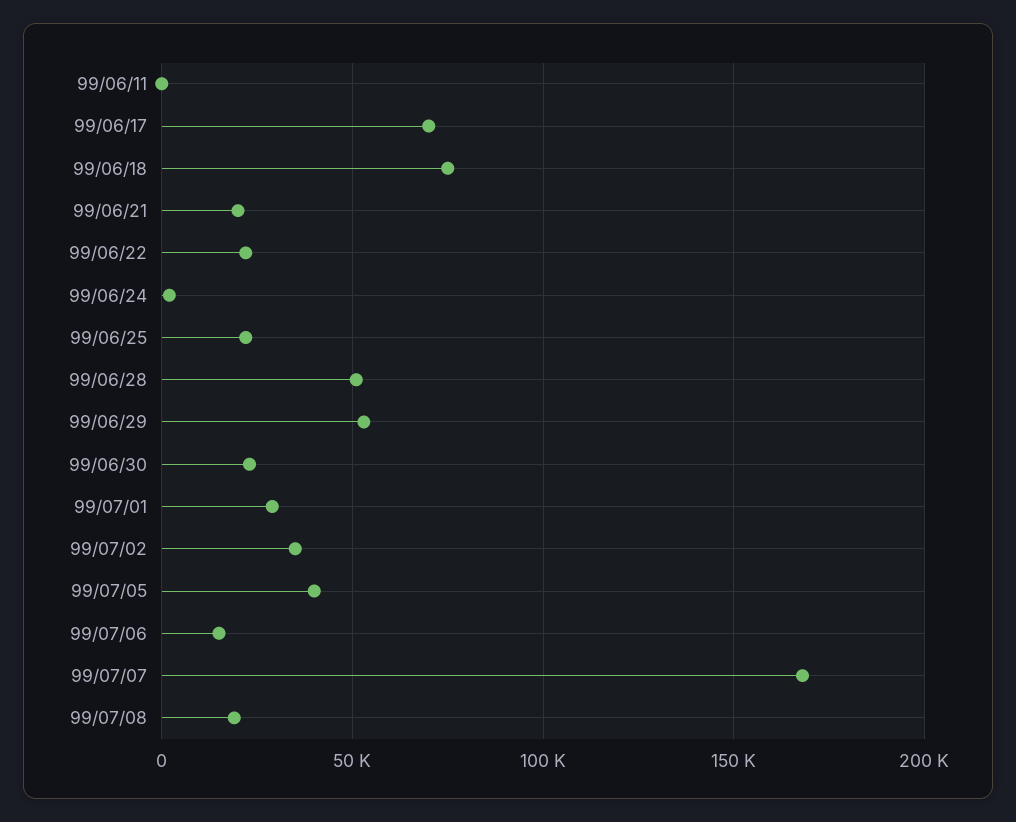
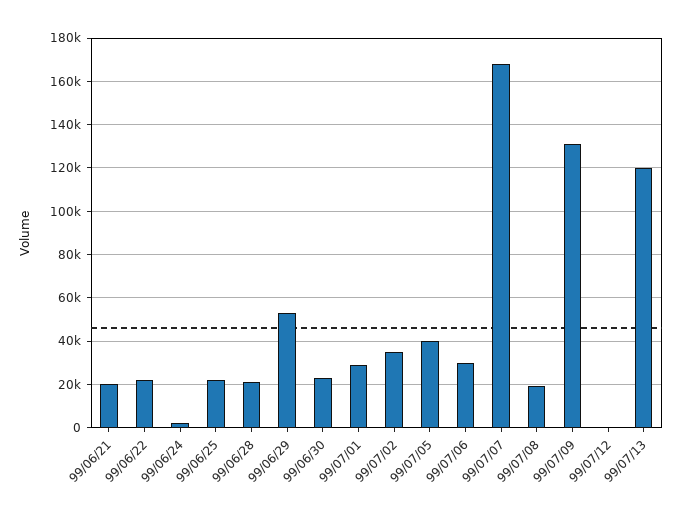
99/06/11: 0 -> none
99/06/17: 70000 -> none
99/06/18: 75000 -> none
99/06/28: 50000 -> 20000
99/07/06: 15000 -> 30000
99/07/09: none -> 130000
99/07/12: none -> 0
99/07/13: none -> 120000

